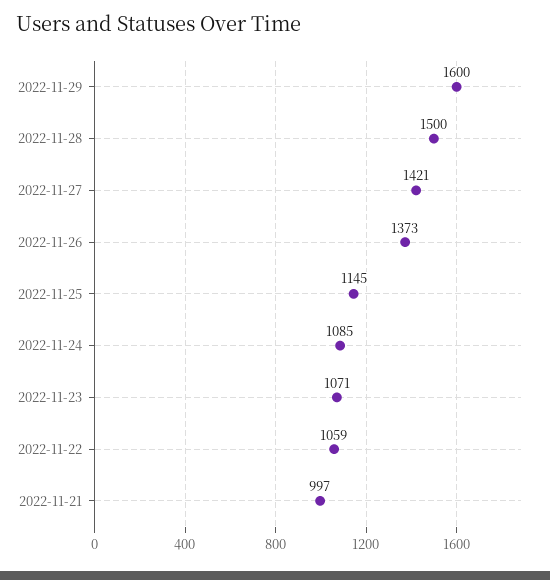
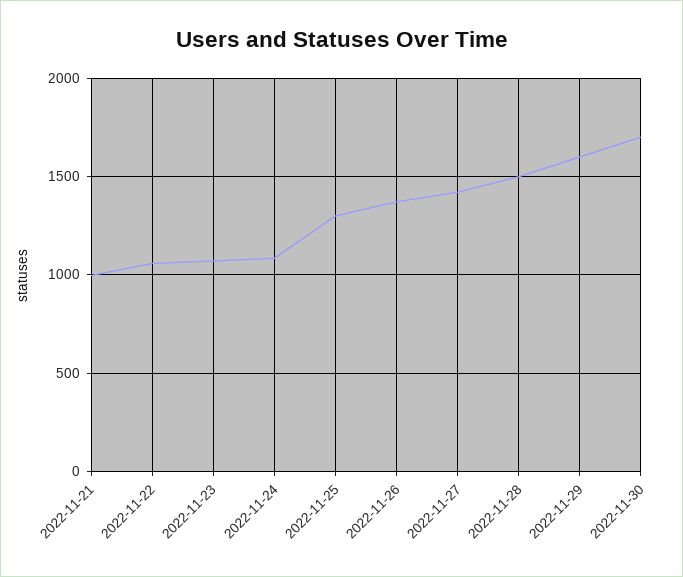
2022-11-25: 1145 -> 1300
2022-11-30: none -> 1700

